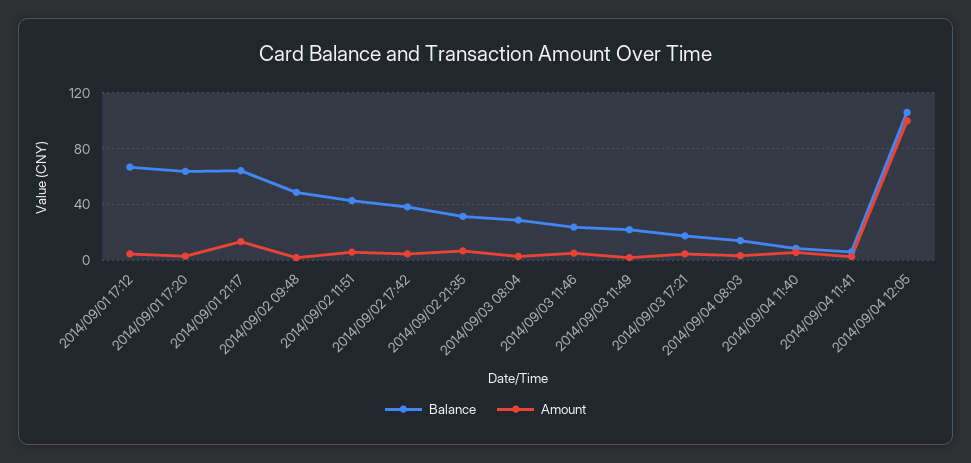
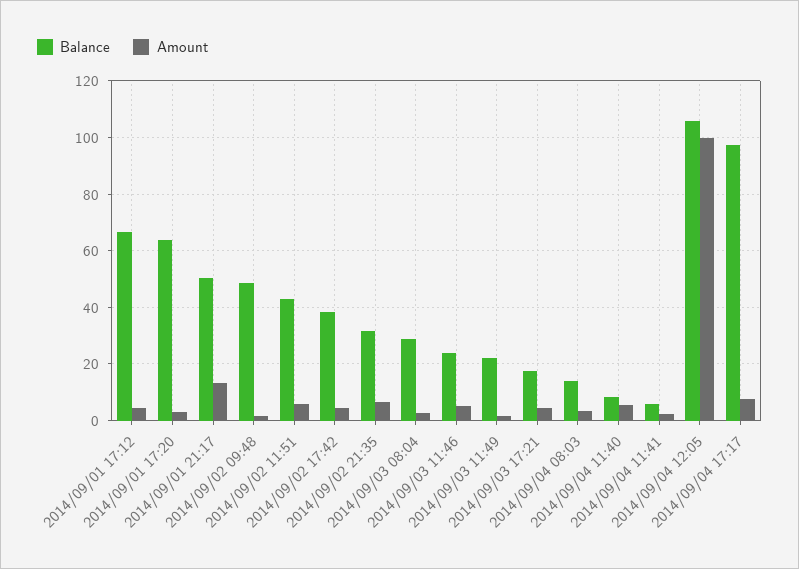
Balance, 2014/09/01 21:17: 65 -> 50
Balance, 2014/09/04 17:17: none -> 97.5
Amount, 2014/09/04 17:17: none -> 7.5

